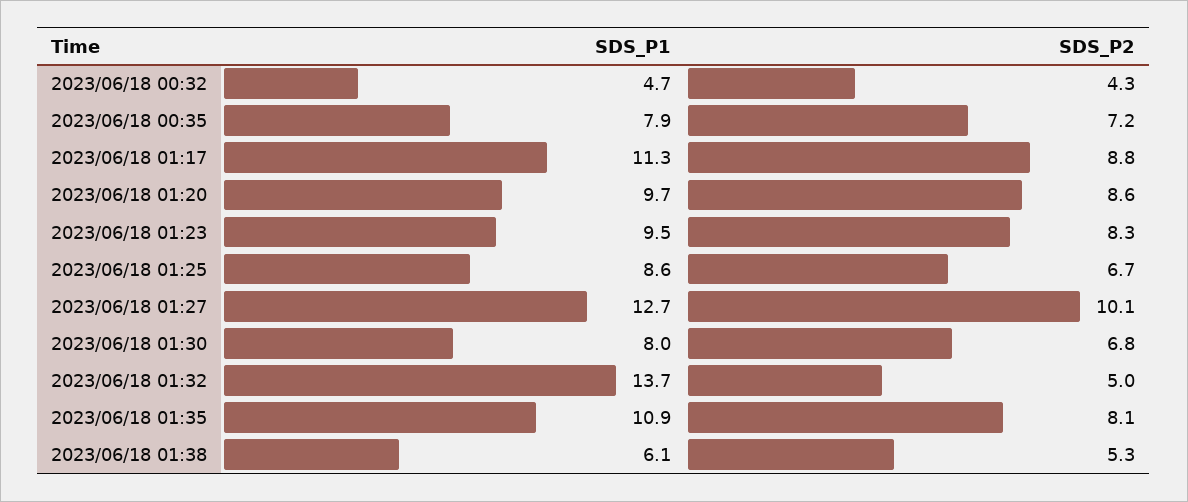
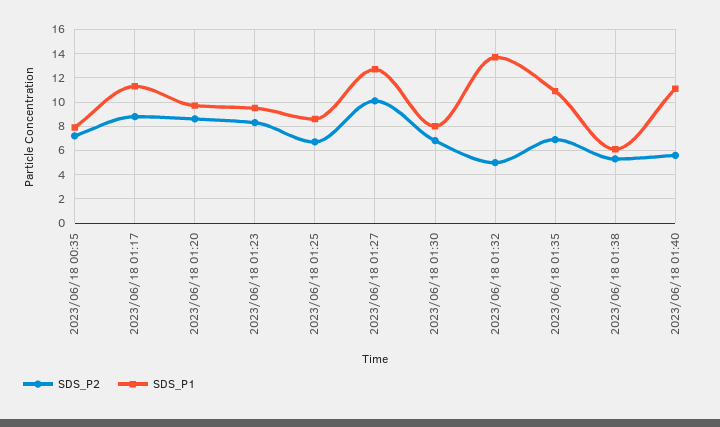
SDS_P1, 2023/06/18 00:32: 4.7 -> none
SDS_P2, 2023/06/18 00:32: 4.3 -> none
SDS_P2, 2023/06/18 01:35: 8.1 -> 7
SDS_P2, 2023/06/18 01:40: none -> 5.5
SDS_P1, 2023/06/18 01:40: none -> 11

